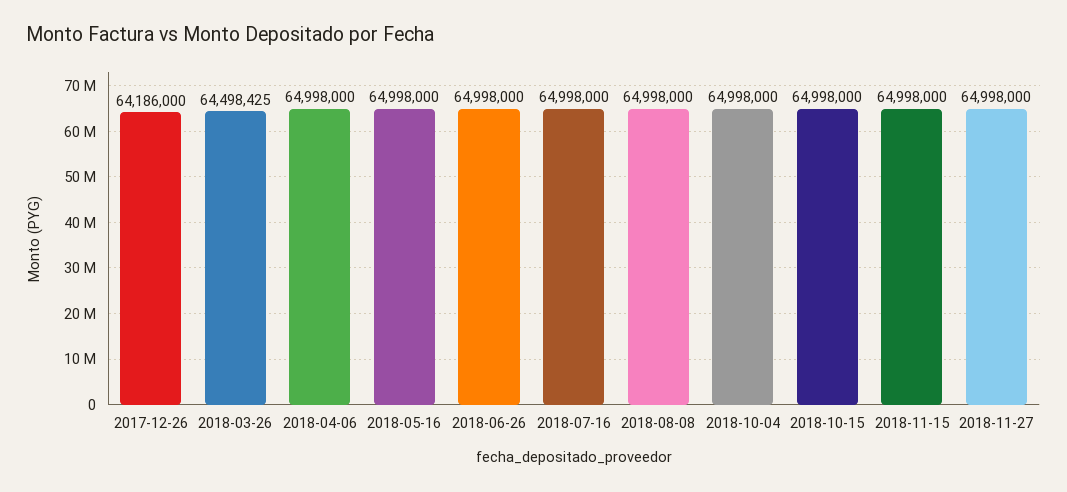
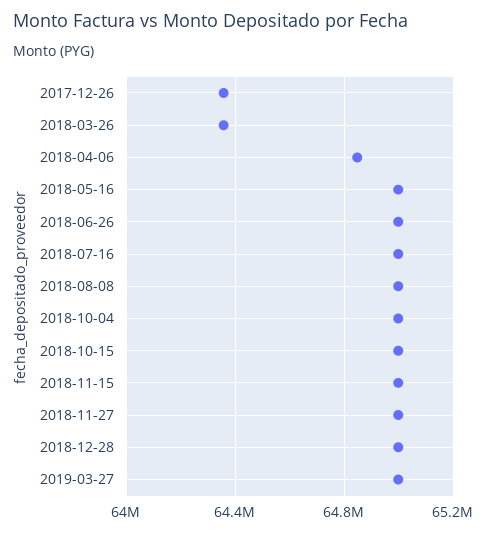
2017-12-26: 64186000 -> 64350000
2018-03-26: 64498425 -> 64350000
2018-04-06: 64998000 -> 64850000
2018-12-28: none -> 65000000
2019-03-27: none -> 65000000

